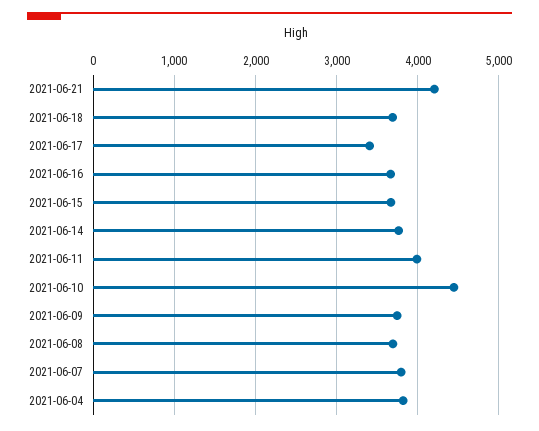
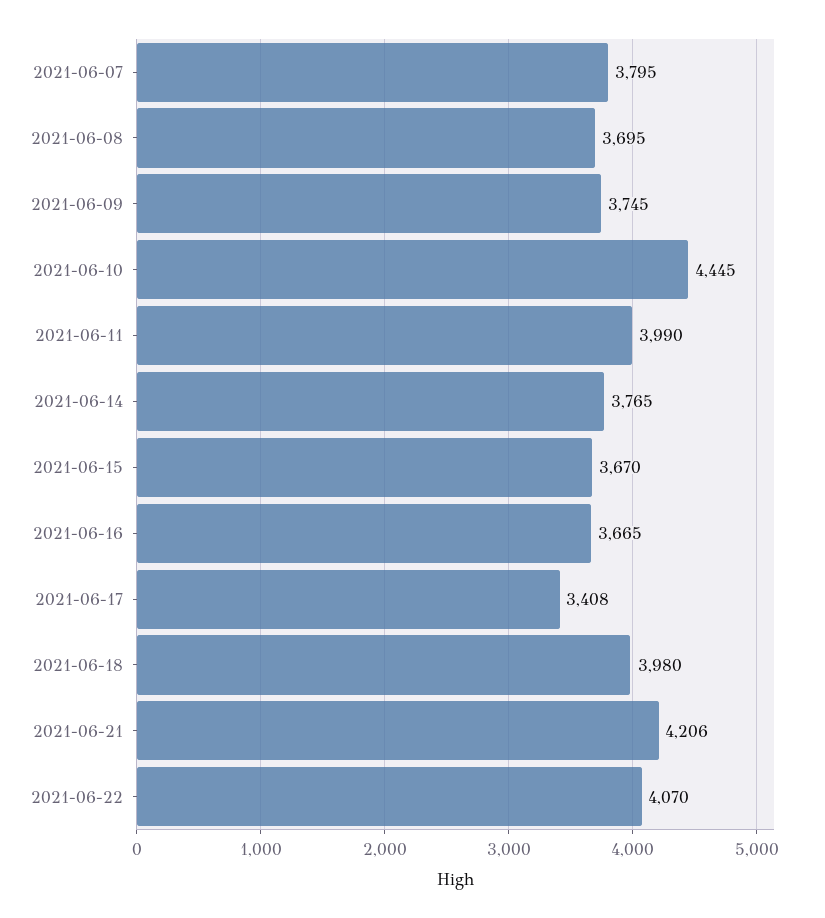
2021-06-18: 3700 -> 3980
2021-06-04: 3800 -> none
2021-06-22: none -> 4070

